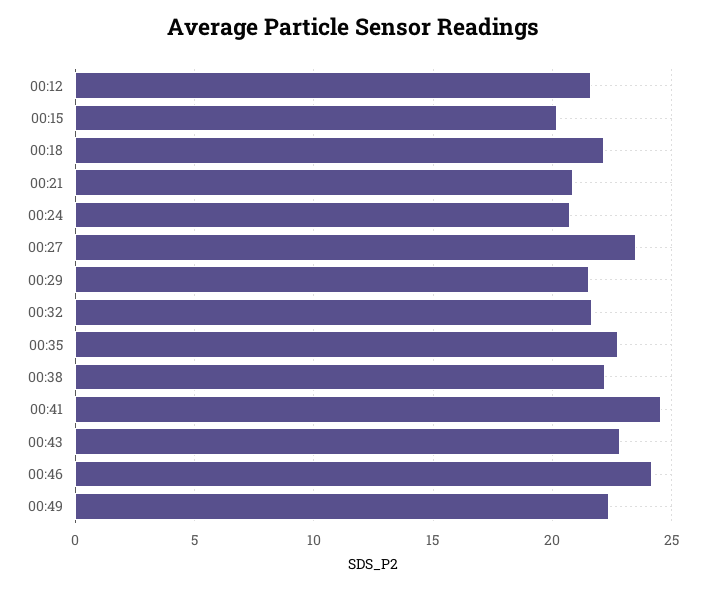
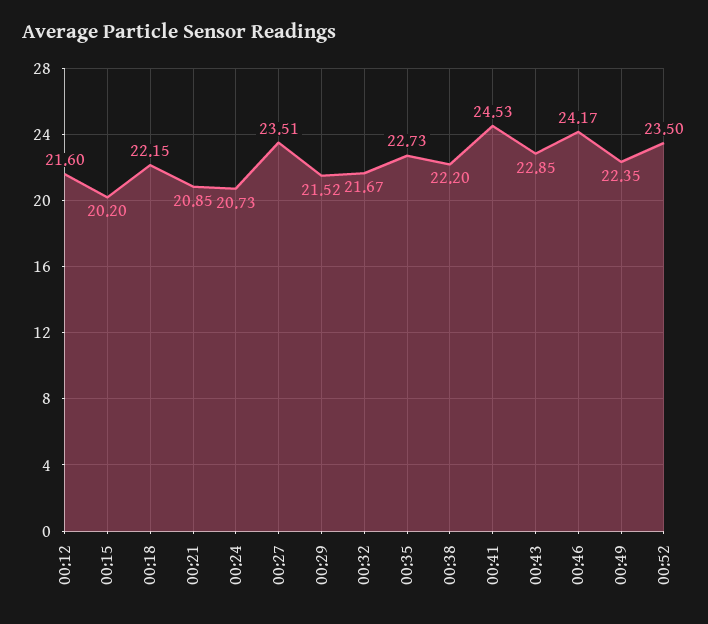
00:52: none -> 23.5

